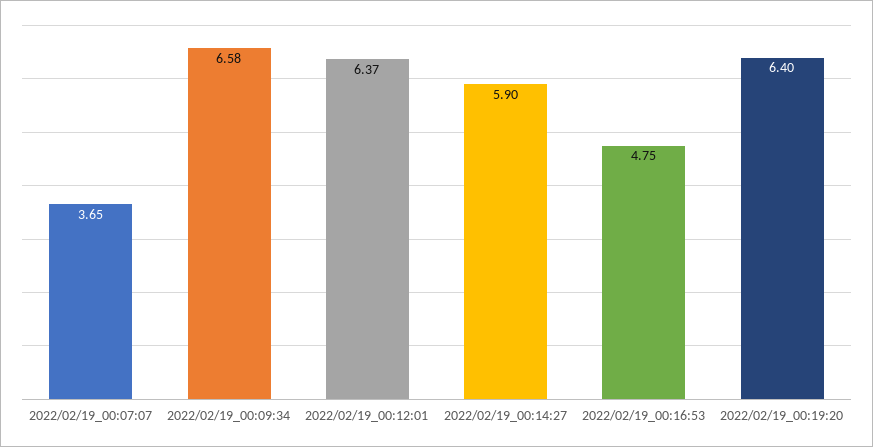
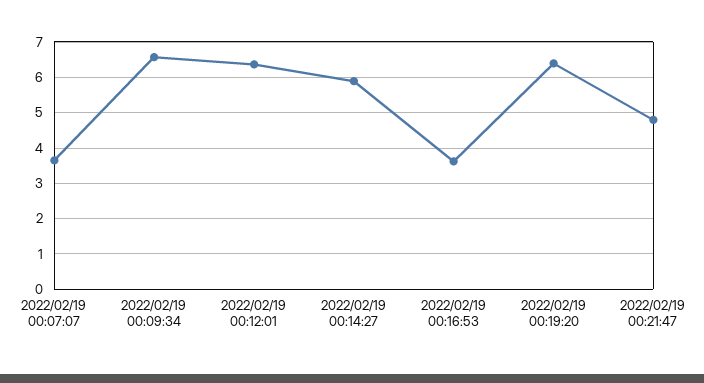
2022/02/19_00:16:53: 4.75 -> 3.6
2022/02/19 00:21:47: none -> 4.8

